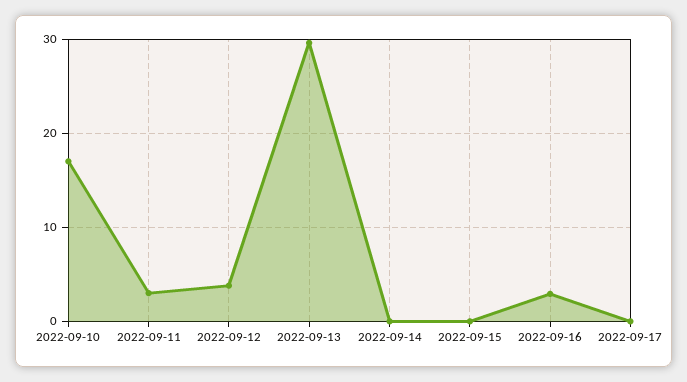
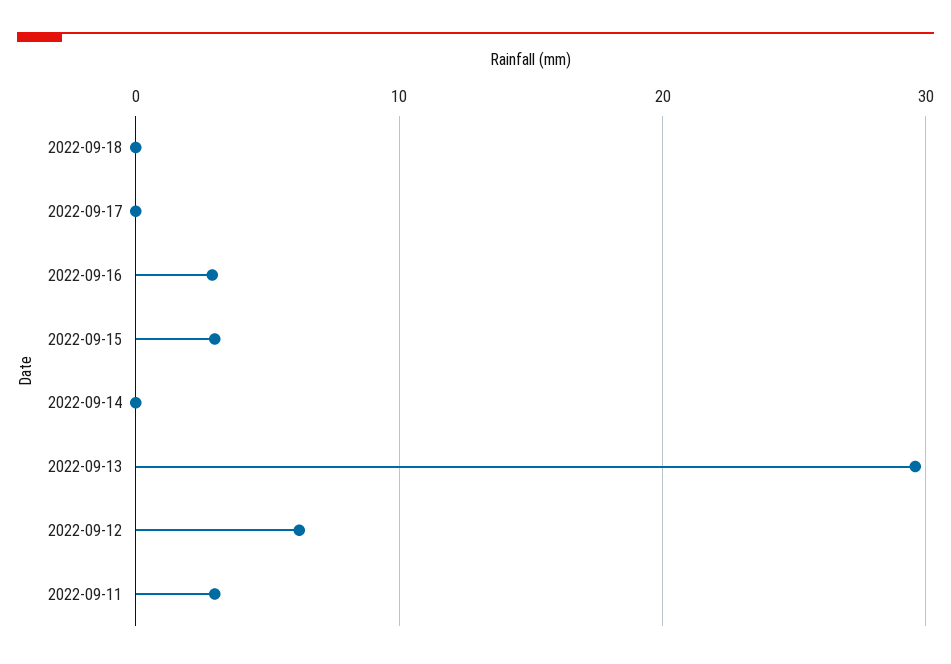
2022-09-10: 17 -> none
2022-09-12: 4 -> 6
2022-09-15: 0 -> 3
2022-09-18: none -> 0

